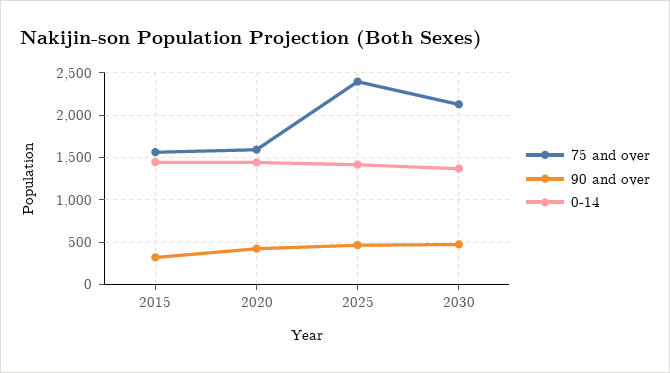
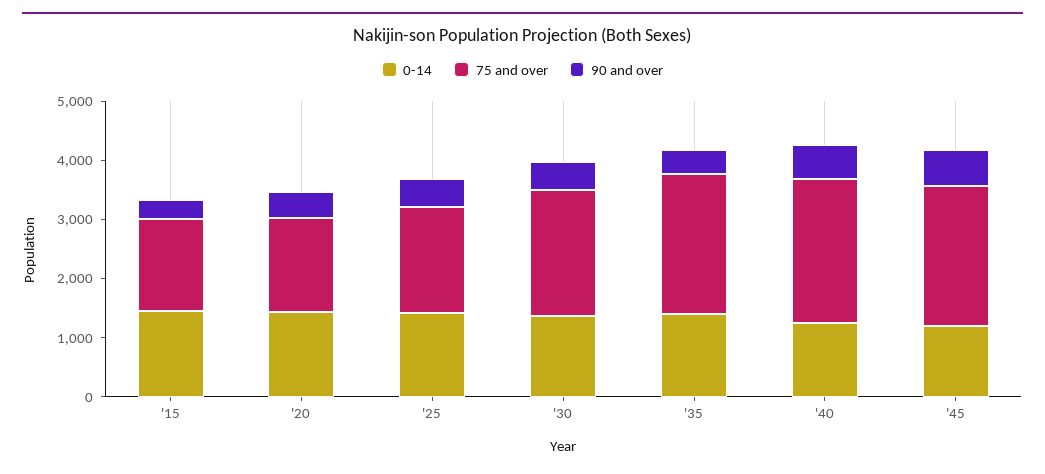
75 and over, 2025: 2400 -> 1800
0-14, '35: none -> 1400
75 and over, '35: none -> 2400
90 and over, '35: none -> 400
0-14, '40: none -> 1200
75 and over, '40: none -> 2400
90 and over, '40: none -> 600
0-14, '45: none -> 1200
75 and over, '45: none -> 2400
90 and over, '45: none -> 600

